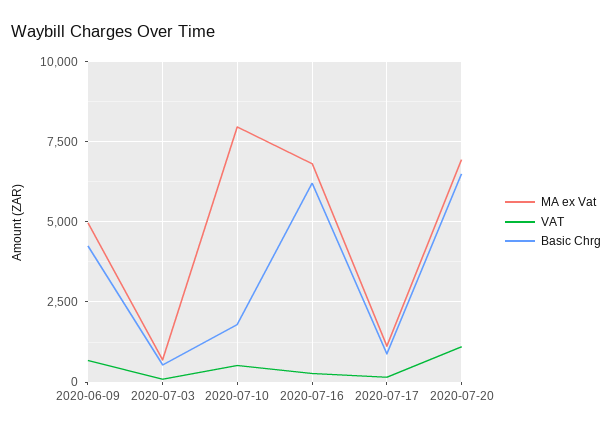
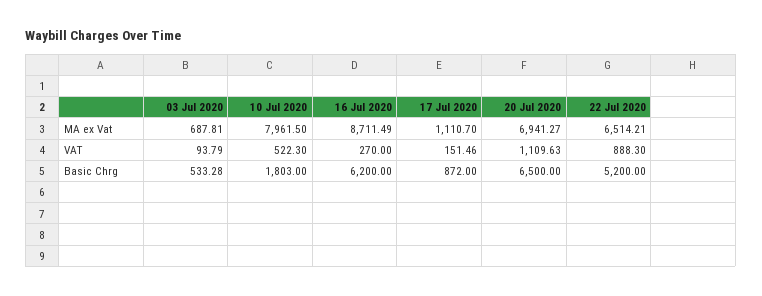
MA ex Vat, 2020-06-09: 5000 -> none
VAT, 2020-06-09: 750 -> none
Basic Chrg, 2020-06-09: 4250 -> none
MA ex Vat, 2020-07-16: 6750 -> 8711.49
MA ex Vat, 22 Jul 2020: none -> 6514.21
VAT, 22 Jul 2020: none -> 888.3
Basic Chrg, 22 Jul 2020: none -> 5200

